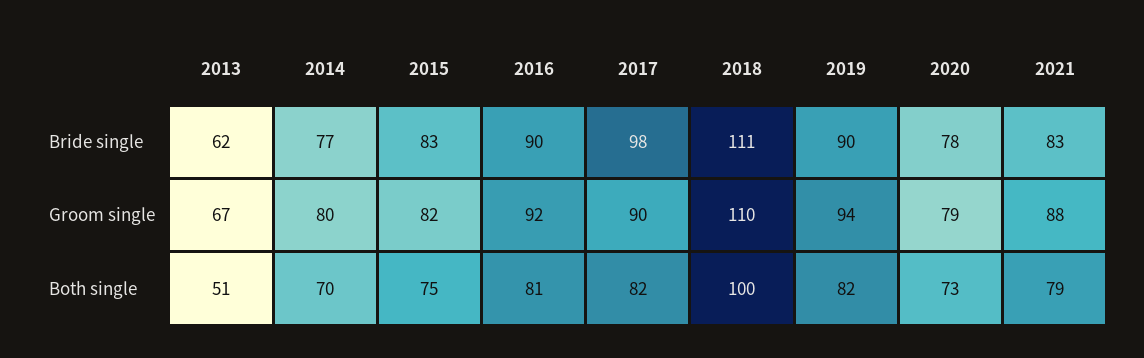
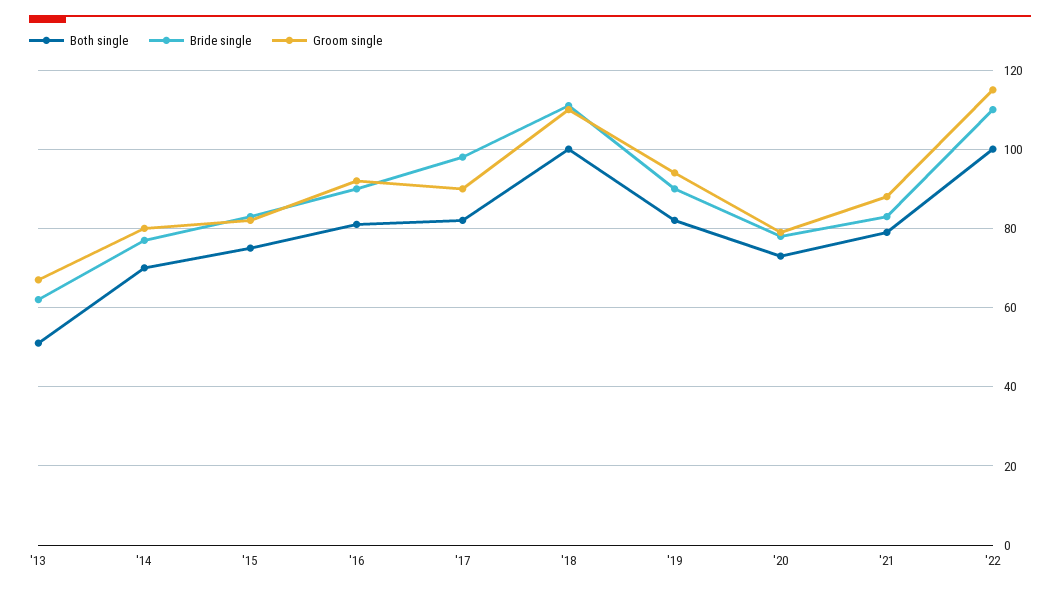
Both single, '22: none -> 100
Bride single, '22: none -> 110
Groom single, '22: none -> 115

